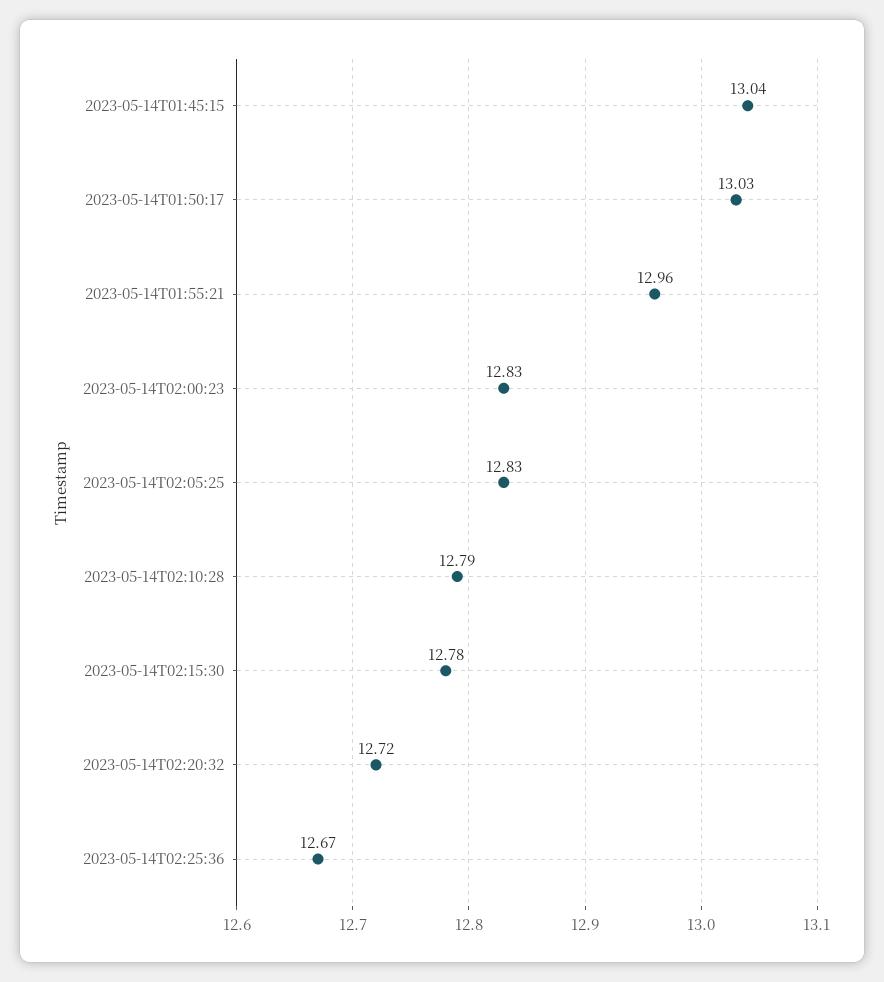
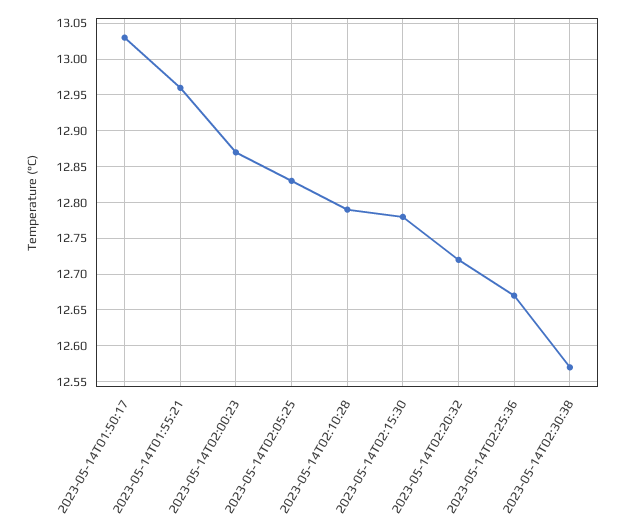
2023-05-14T01:45:15: 13.04 -> none
2023-05-14T02:00:23: 12.83 -> 12.87
2023-05-14T02:30:38: none -> 12.57

